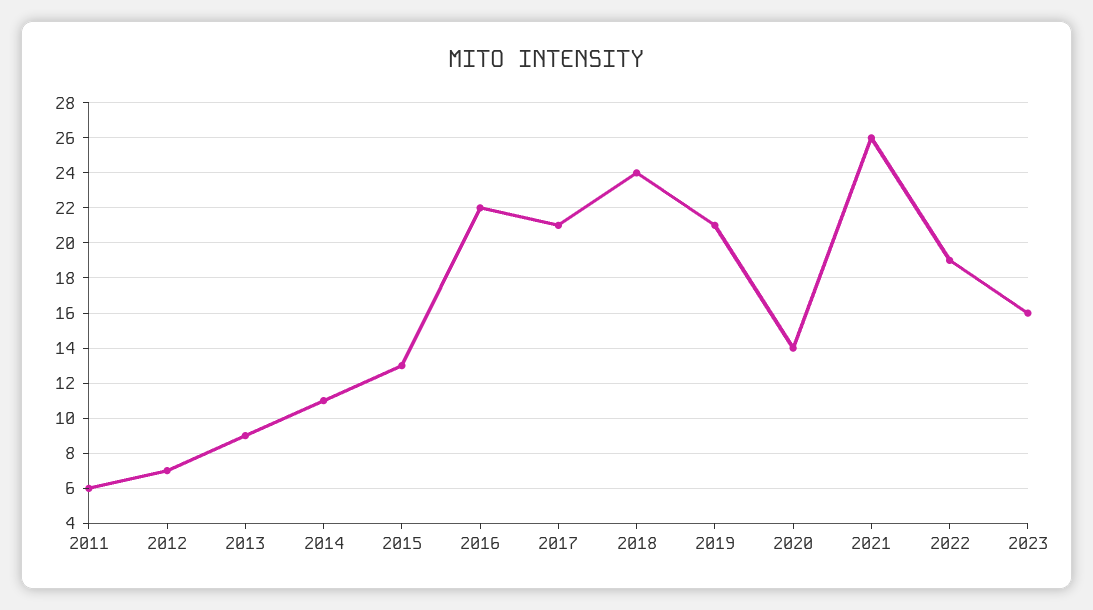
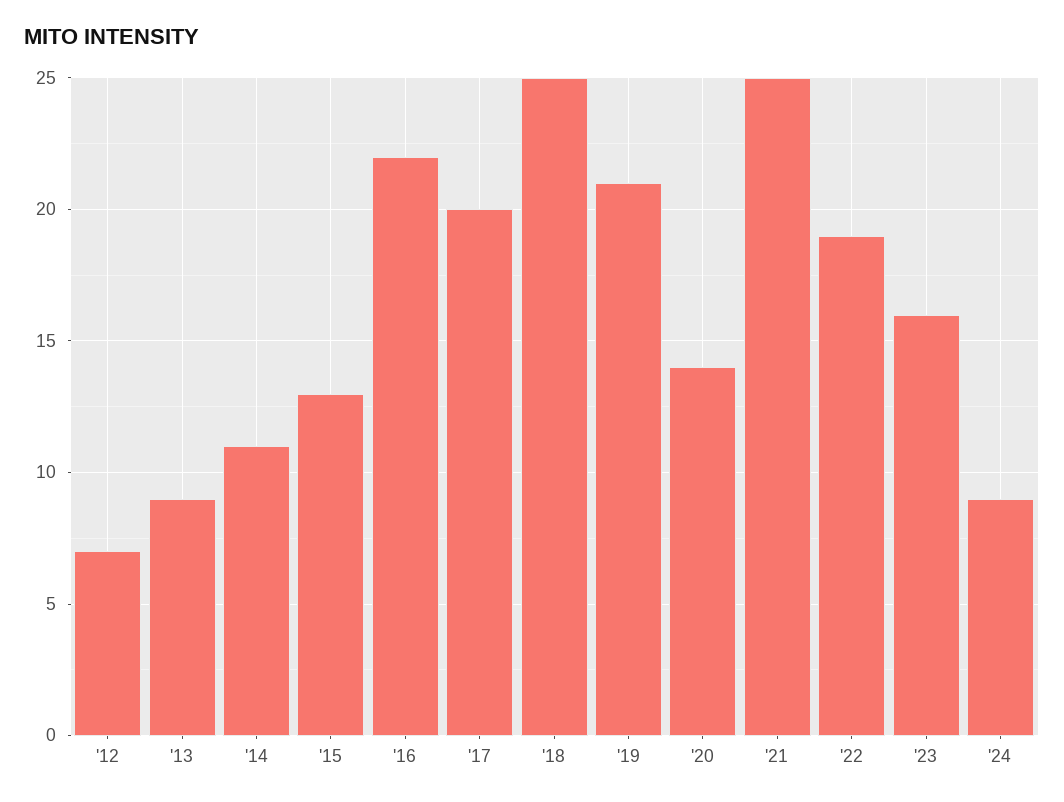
2011: 6 -> none
2017: 21 -> 20
2018: 24 -> 25
2021: 26 -> 25
'24: none -> 9

